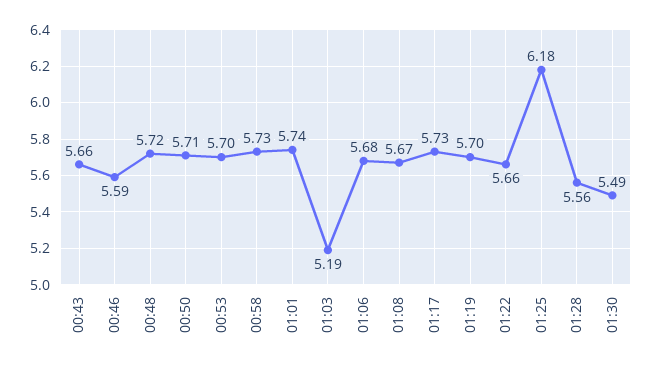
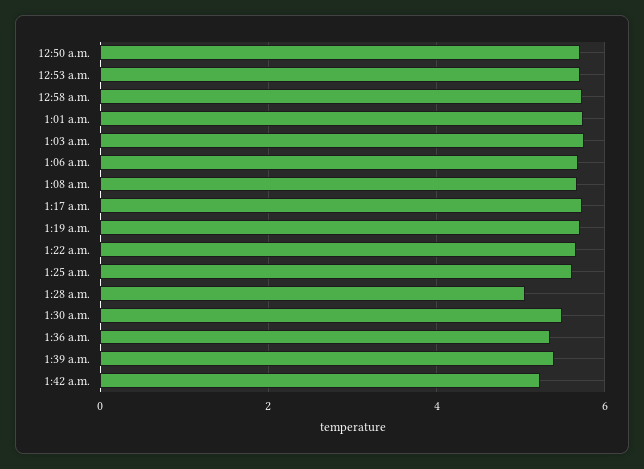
00:43: 5.66 -> none
00:46: 5.59 -> none
00:48: 5.72 -> none
01:03: 5.19 -> 5.8
01:25: 6.18 -> 5.6
01:28: 5.56 -> 5
1:36 a.m.: none -> 5.4
1:39 a.m.: none -> 5.4
1:42 a.m.: none -> 5.2

